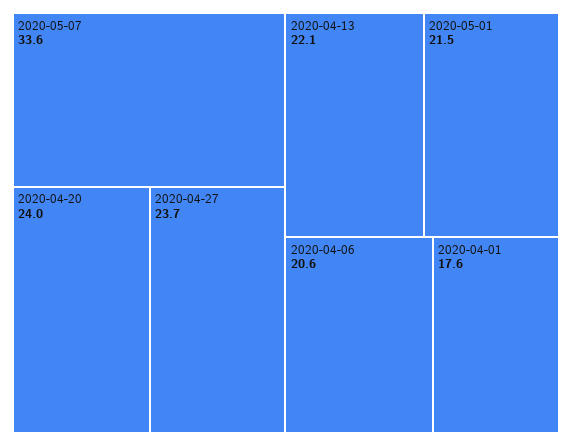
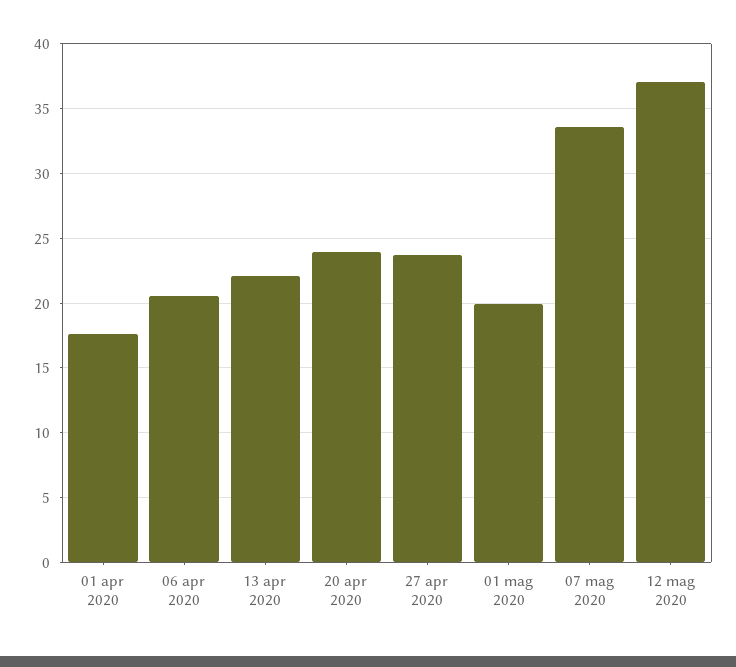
2020-05-01: 21.5 -> 20
12 mag 2020: none -> 37

